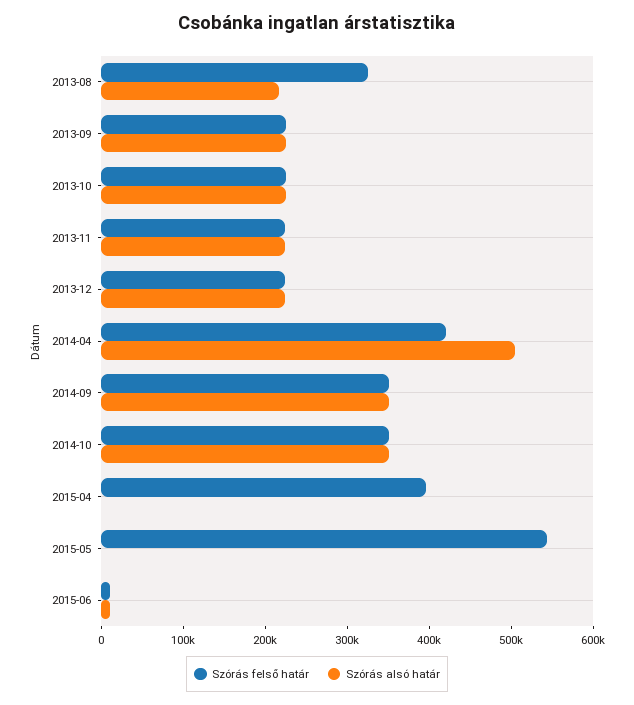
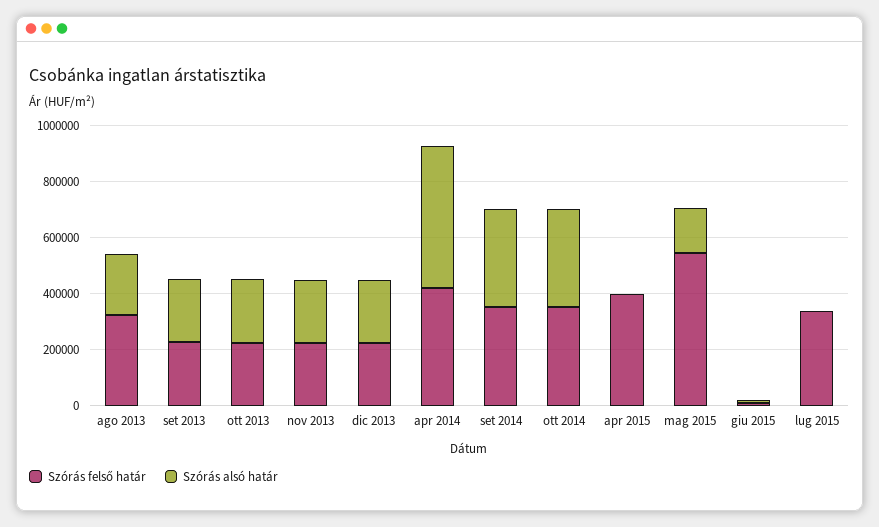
Szórás alsó határ, 2015-05: 0 -> 150000
Szórás felső határ, lug 2015: none -> 350000
Szórás alsó határ, lug 2015: none -> 0

